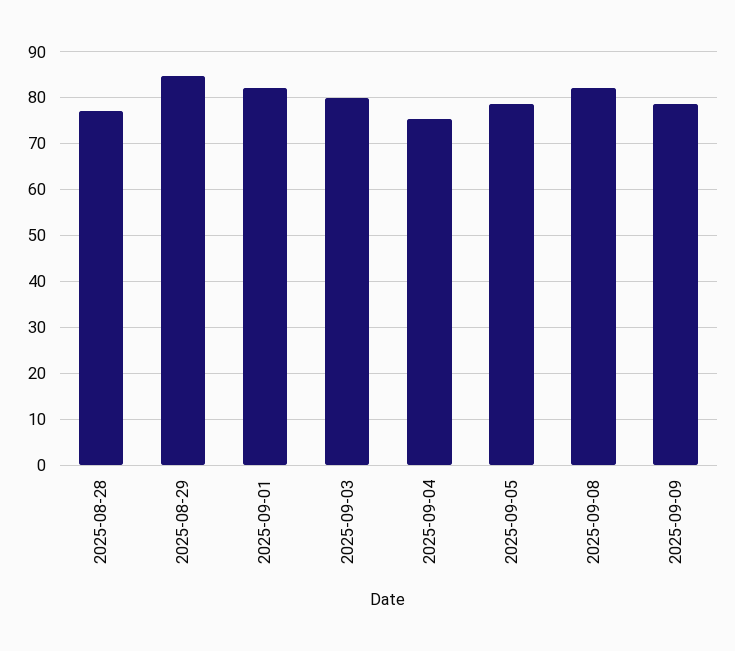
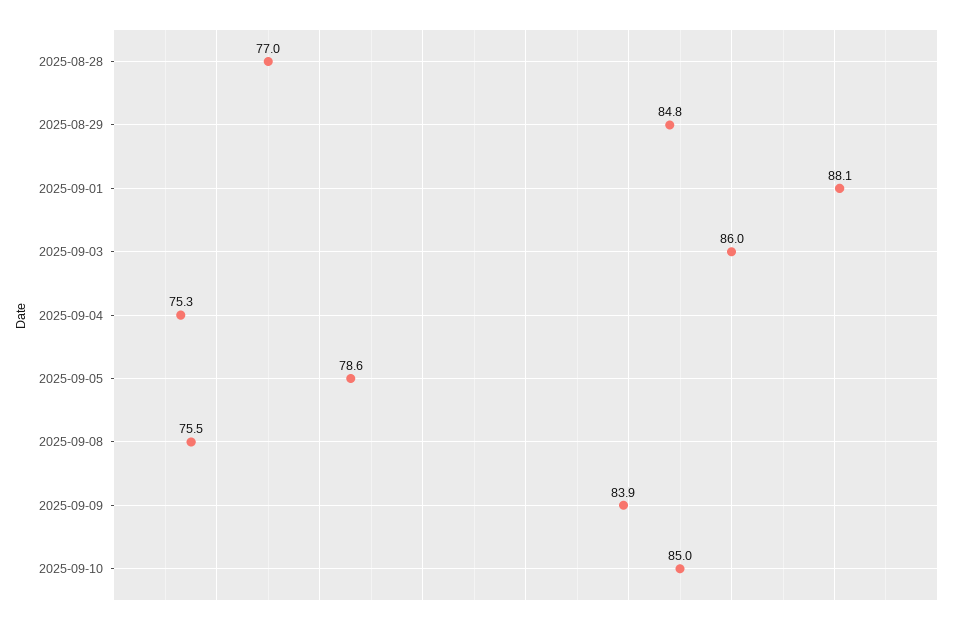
2025-09-01: 82 -> 88.1
2025-09-03: 80 -> 86
2025-09-08: 82 -> 75.5
2025-09-09: 78 -> 83.9
2025-09-10: none -> 85

